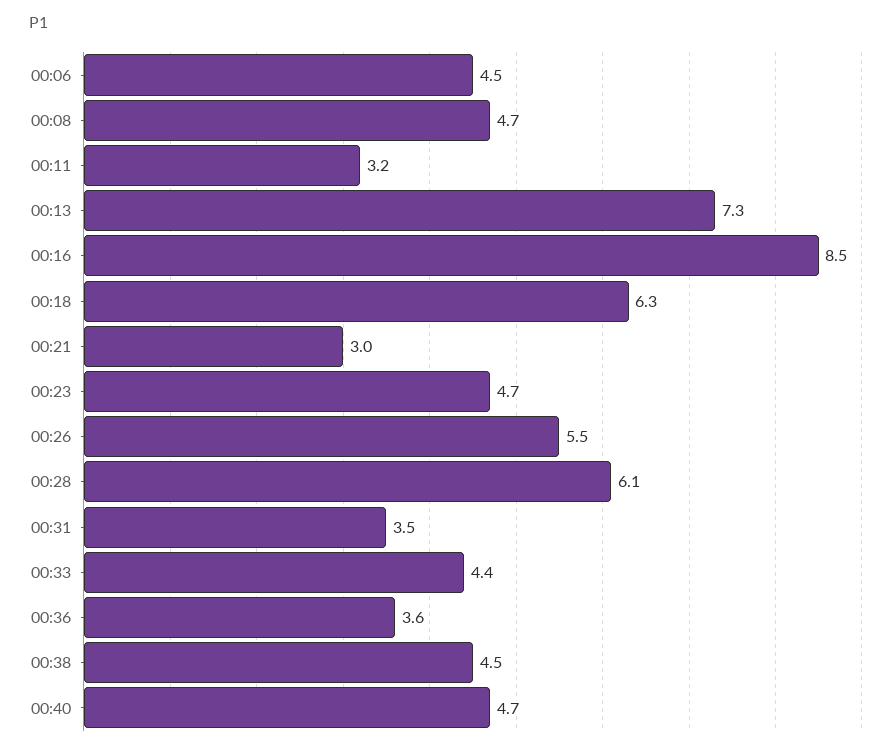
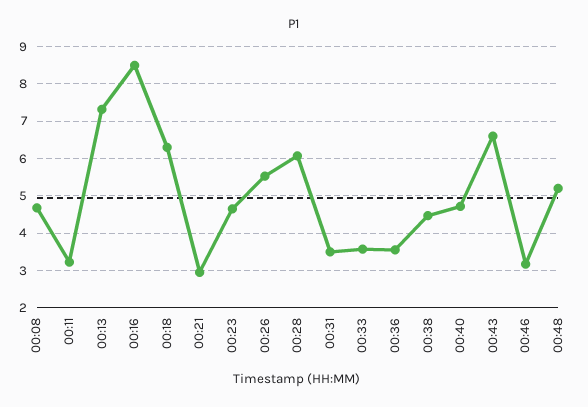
00:06: 4.5 -> none
00:33: 4.4 -> 3.6
00:43: none -> 6.6
00:46: none -> 3.2
00:48: none -> 5.2

